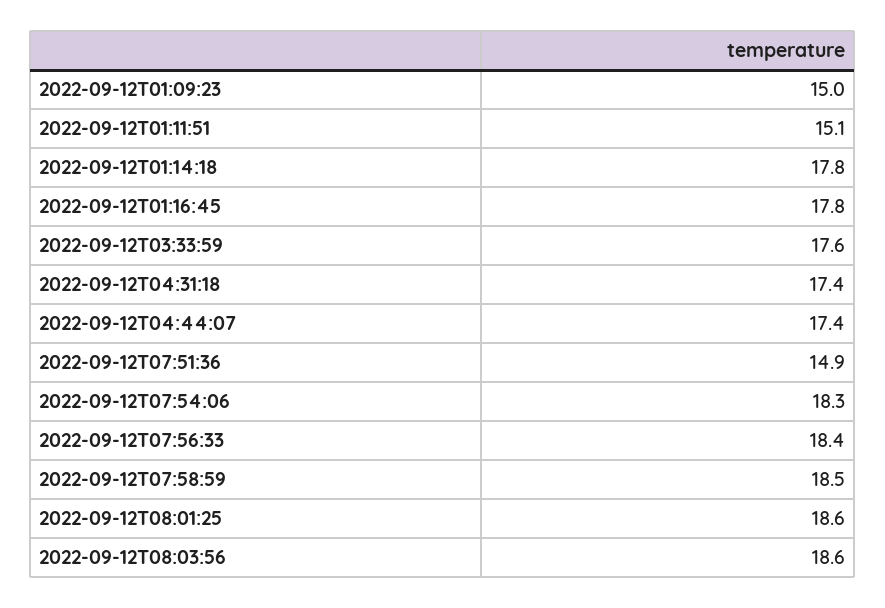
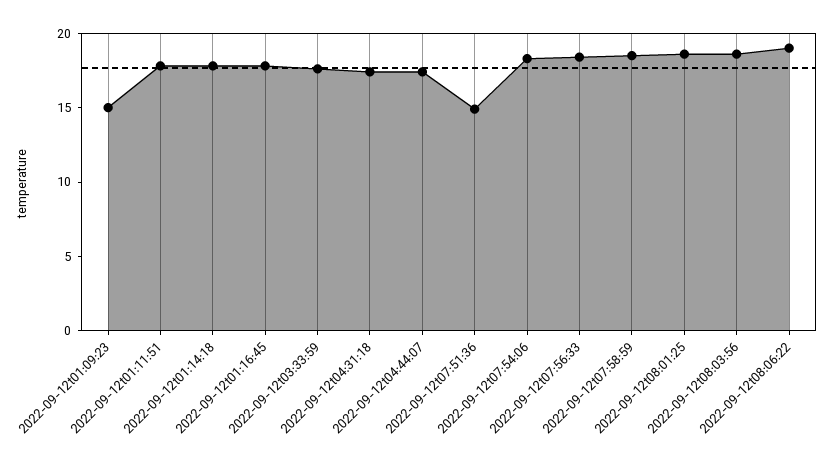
2022-09-12T01:11:51: 15.1 -> 18
2022-09-12t08:06:22: none -> 19

